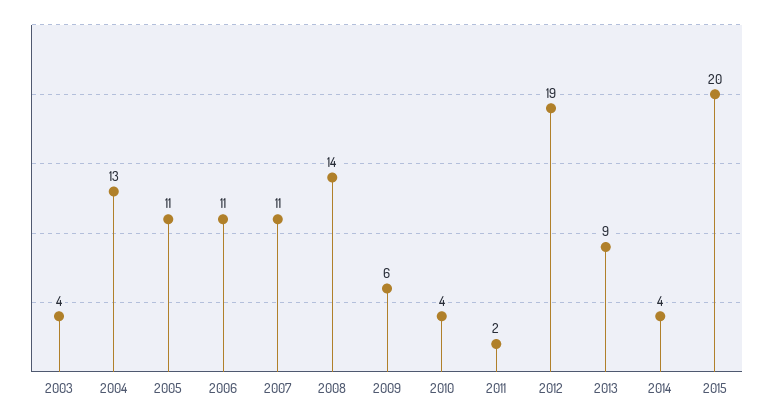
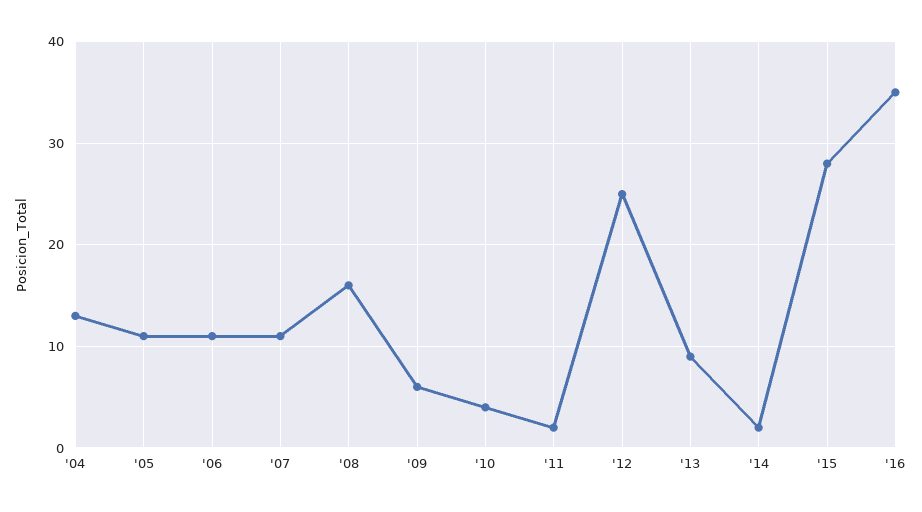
2003: 4 -> none
2008: 14 -> 16
2012: 19 -> 25
2014: 4 -> 2
2015: 20 -> 28
'16: none -> 35

